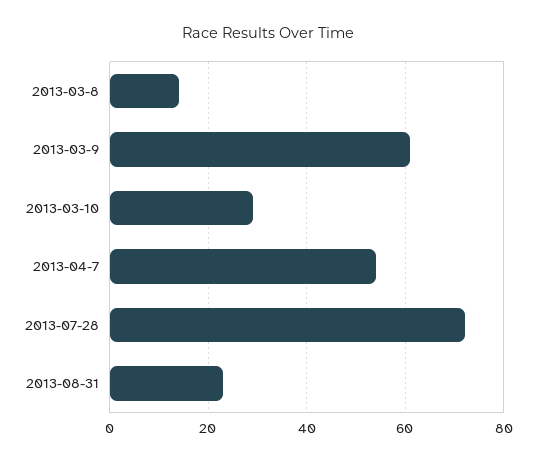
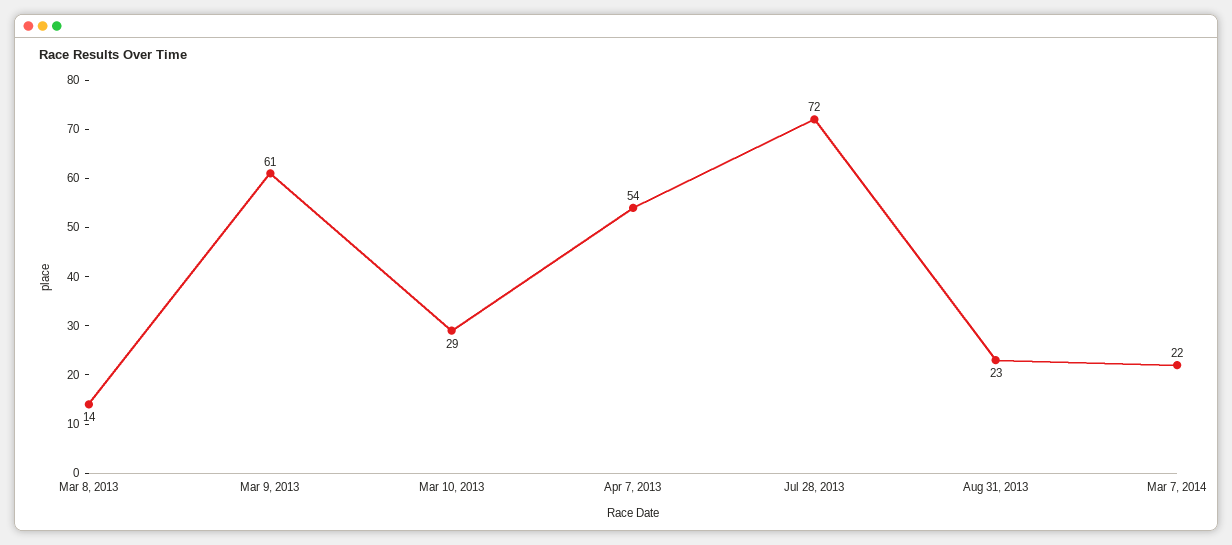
Mar 7, 2014: none -> 22

